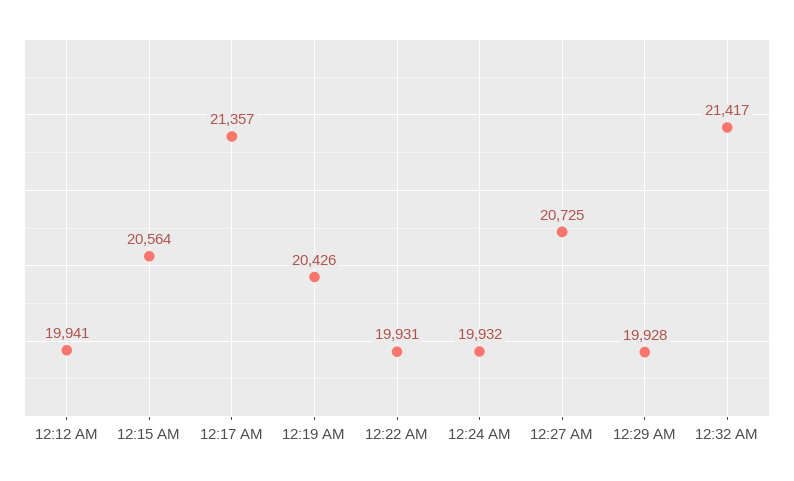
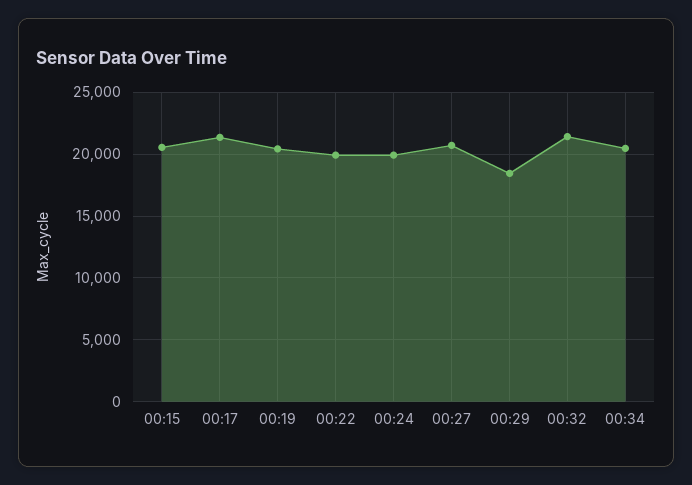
12:12 AM: 19941 -> none
12:29 AM: 19928 -> 18500
00:34: none -> 20500

